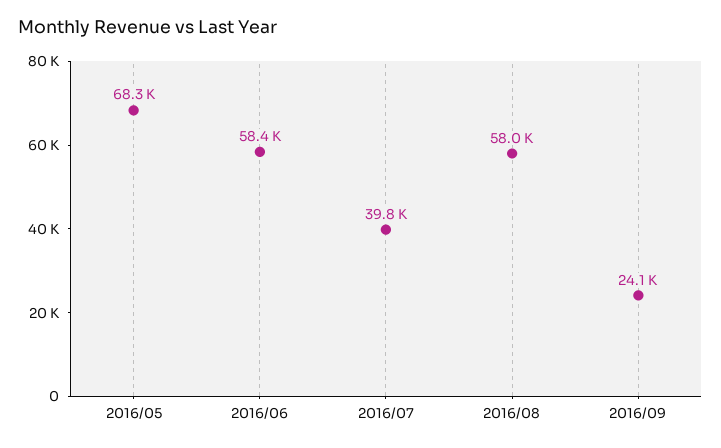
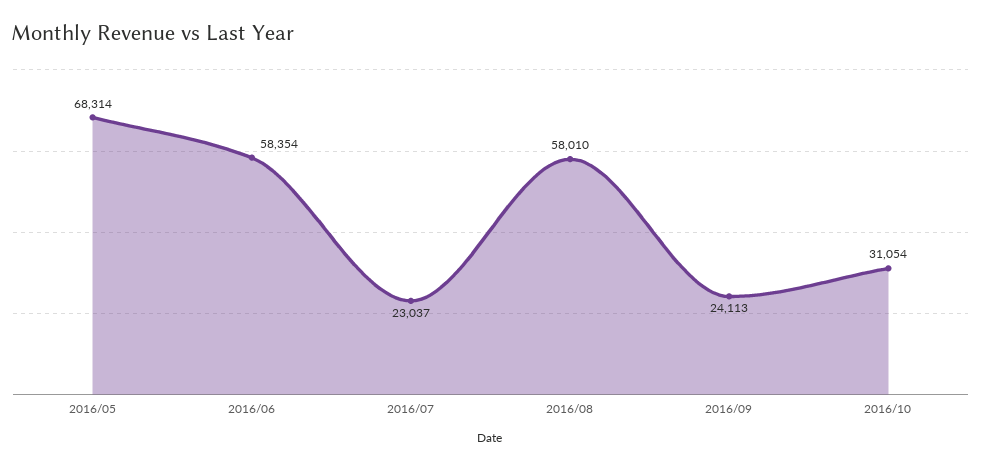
2016/07: 39800 -> 23037
2016/10: none -> 31054

